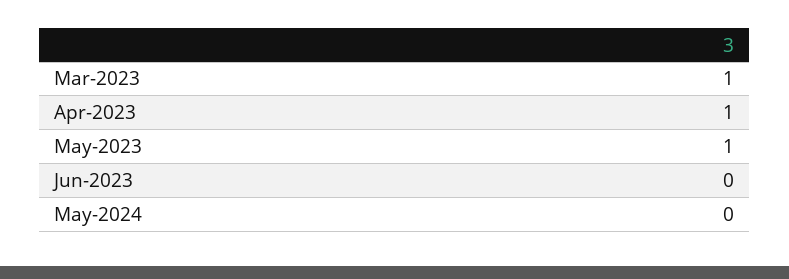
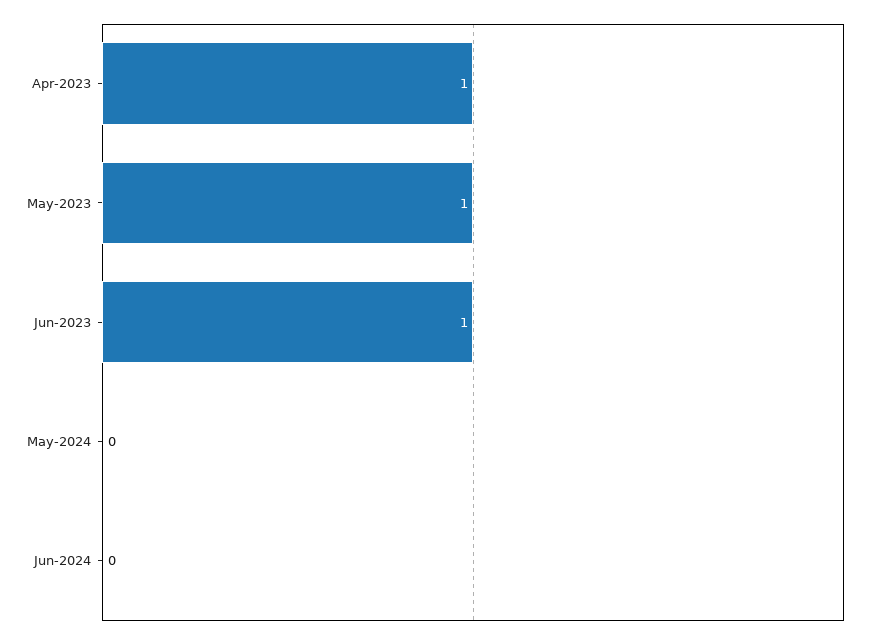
Mar-2023: 1 -> none
Jun-2023: 0 -> 1
Jun-2024: none -> 0

